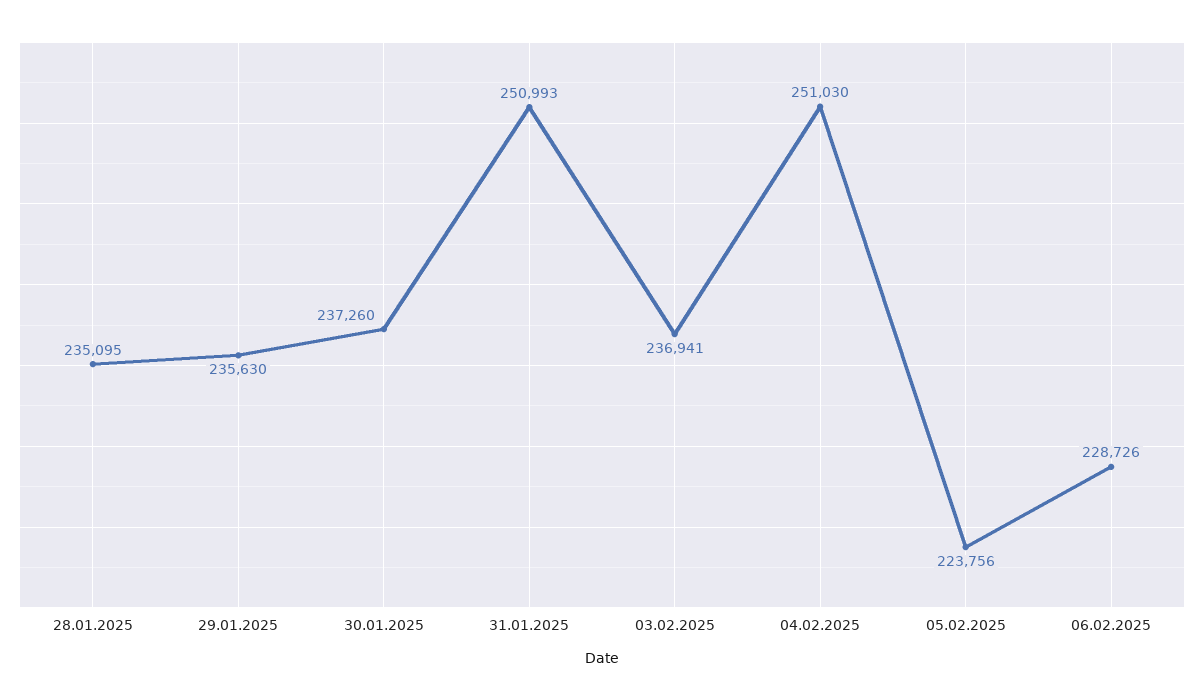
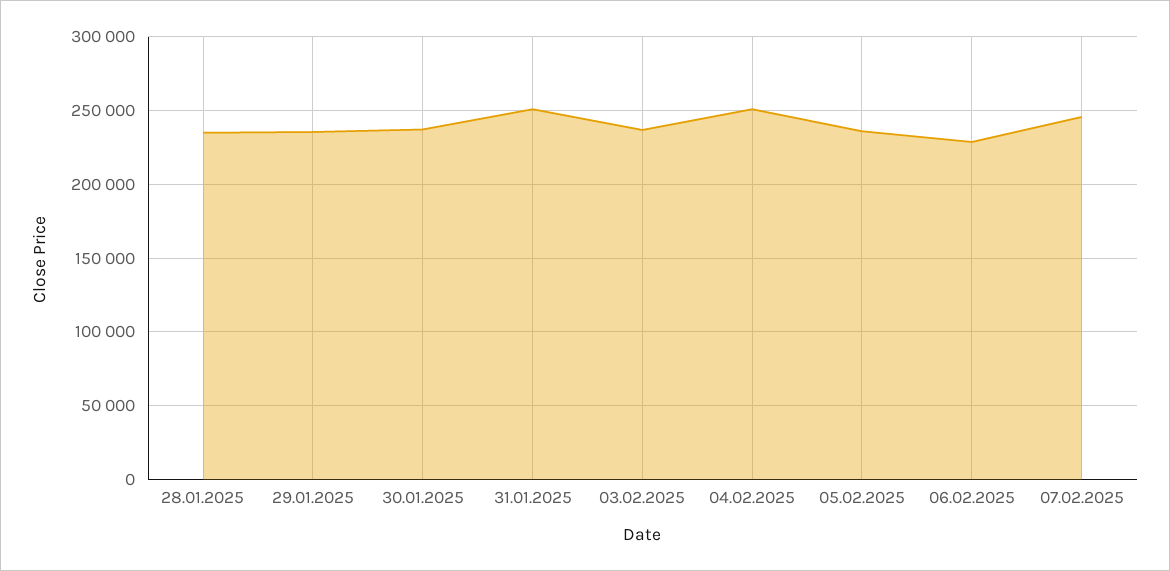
05.02.2025: 223756 -> 235000
07.02.2025: none -> 245000

